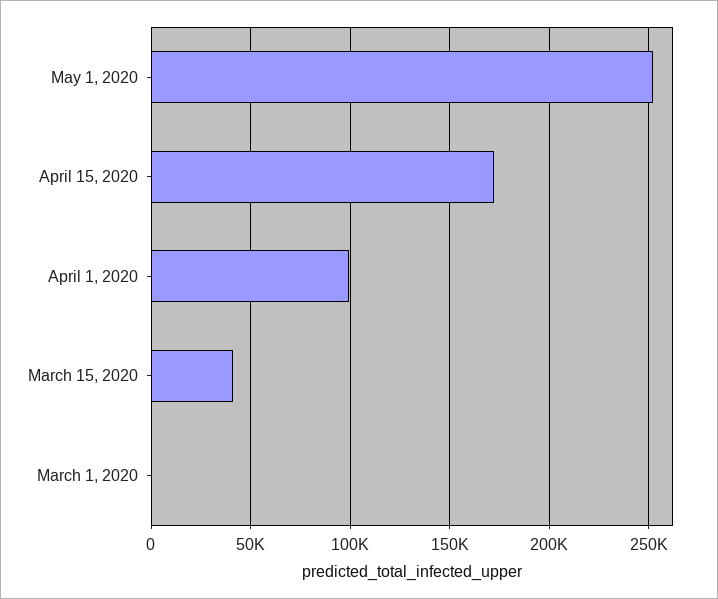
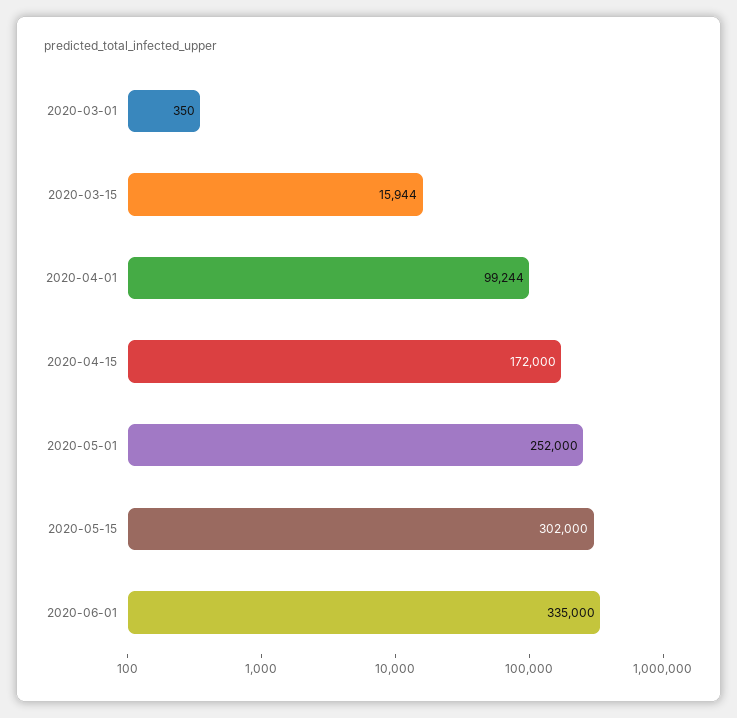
March 15, 2020: 40000 -> 15944
2020-05-15: none -> 302000
2020-06-01: none -> 335000

